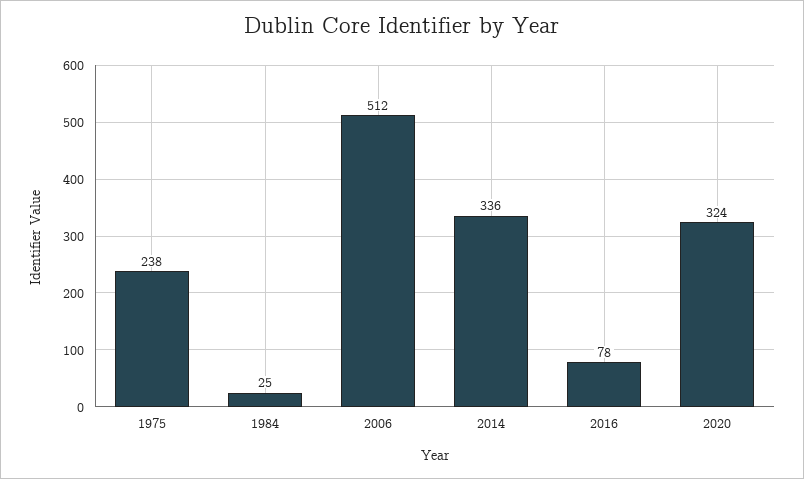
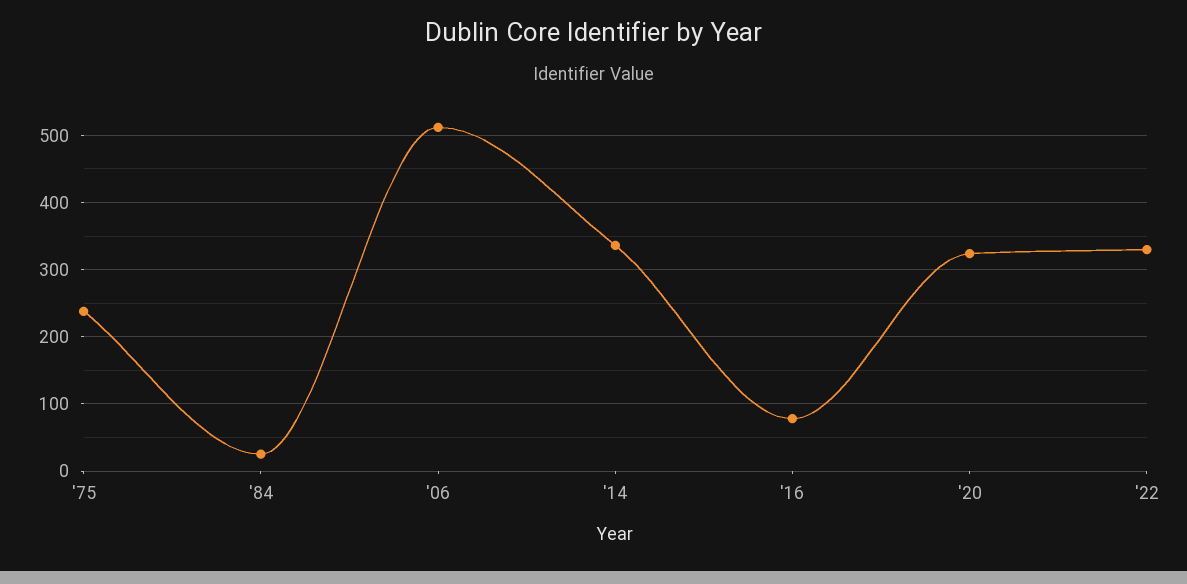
'22: none -> 330

